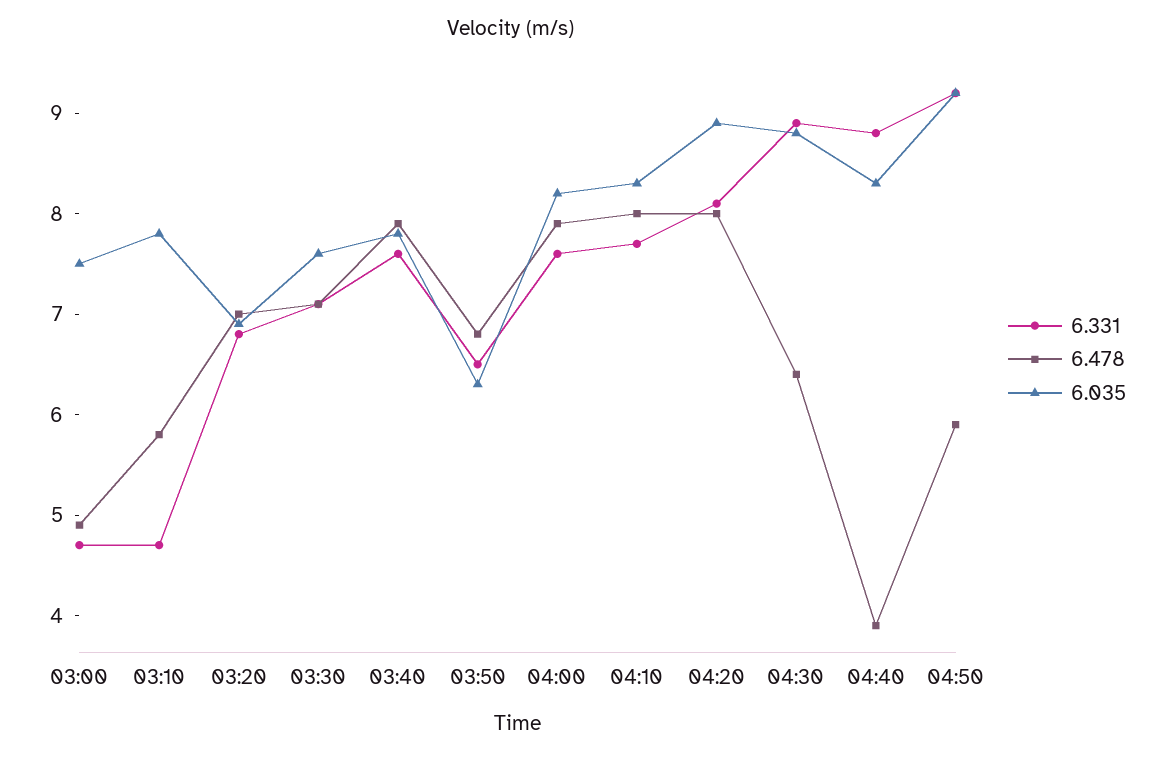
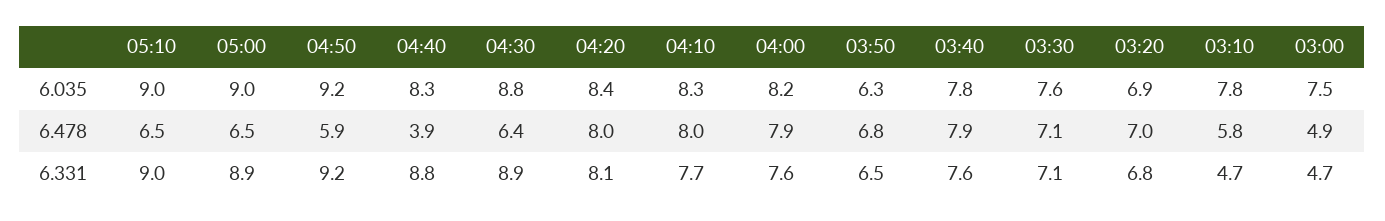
6.035, 04:20: 8.9 -> 8.4
6.035, 05:10: none -> 9
6.035, 05:00: none -> 9
6.478, 05:10: none -> 6.5
6.478, 05:00: none -> 6.5
6.331, 05:10: none -> 9
6.331, 05:00: none -> 8.9

